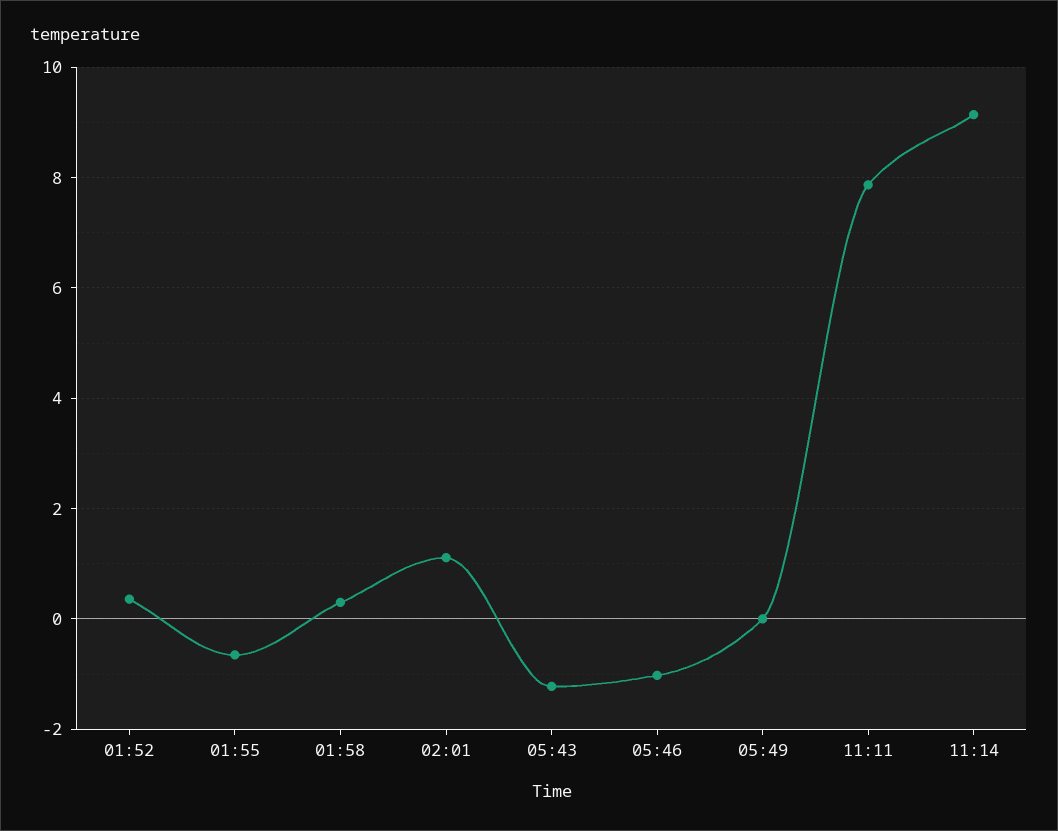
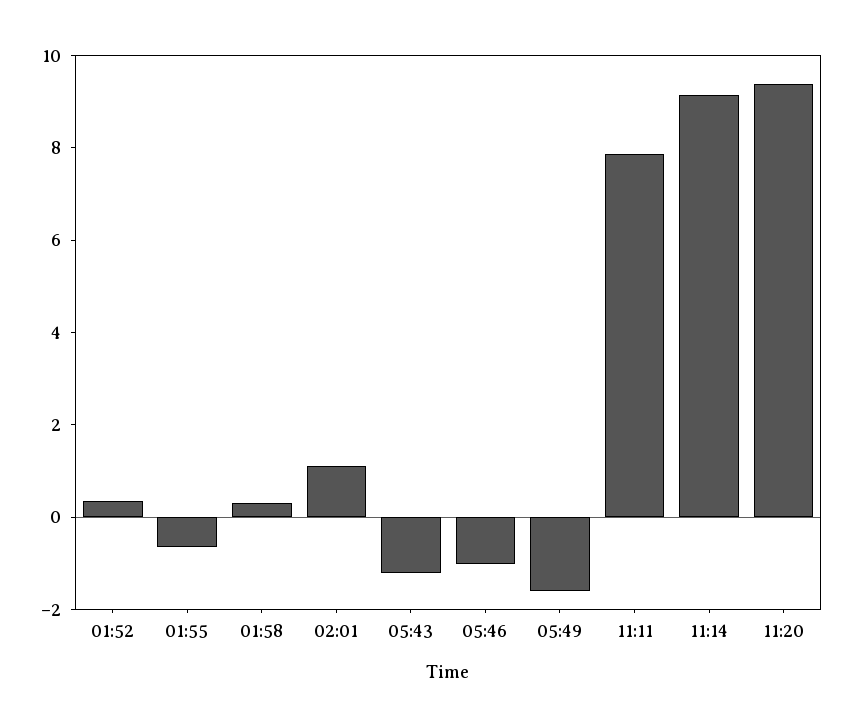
05:49: 0 -> -1.5
11:20: none -> 9.5

